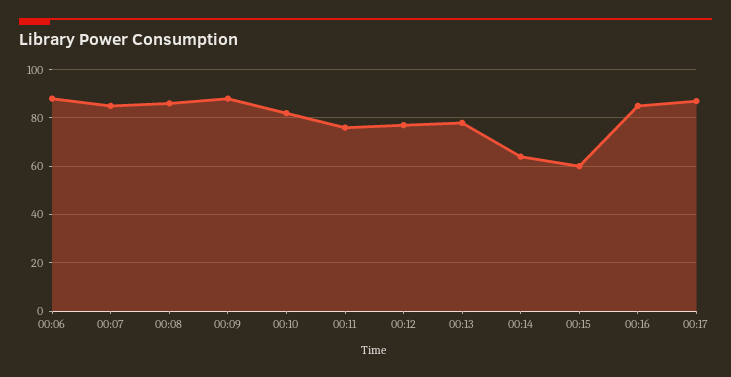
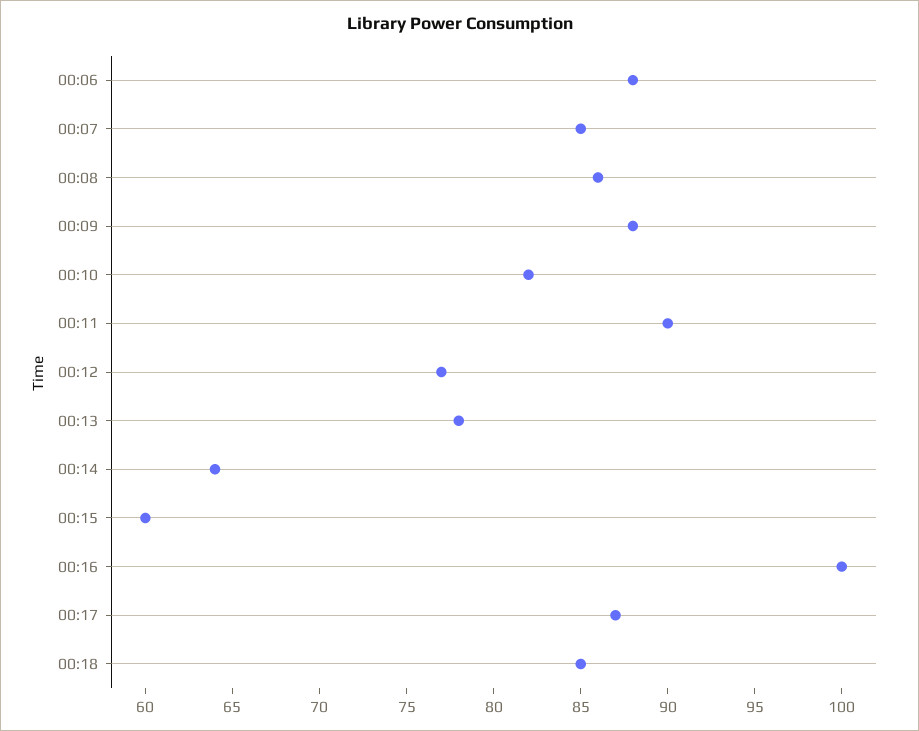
00:11: 75 -> 90
00:16: 85 -> 100
00:18: none -> 85

